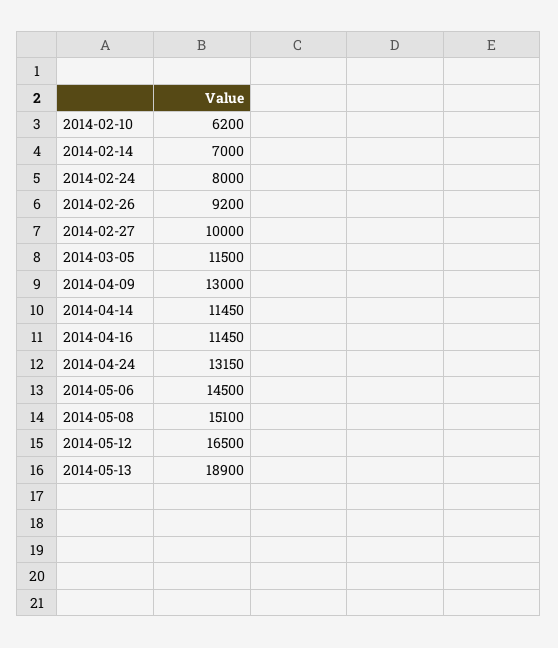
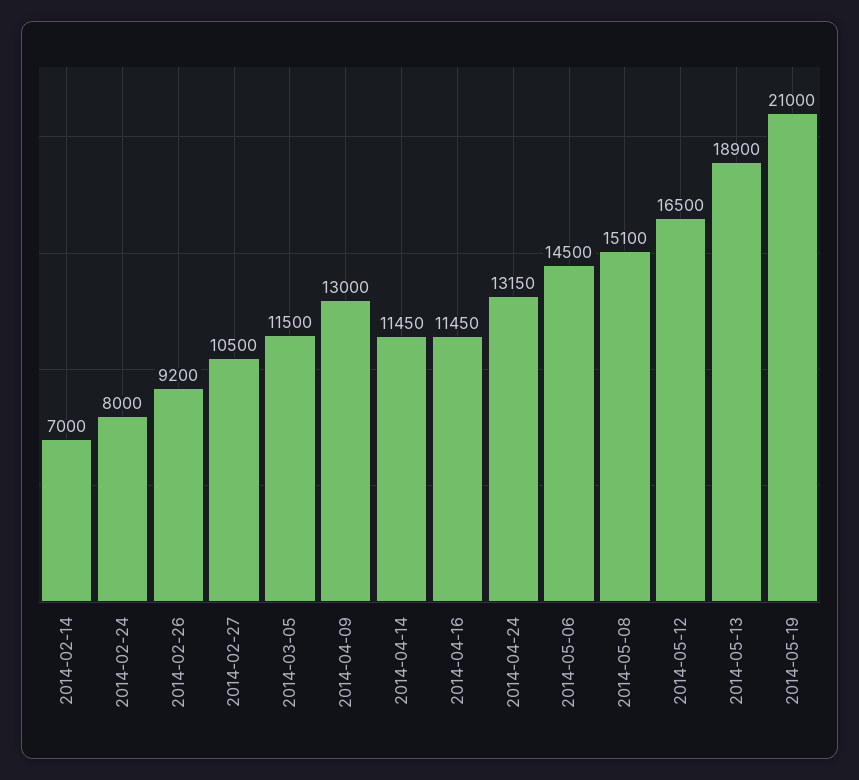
2014-02-10: 6200 -> none
2014-02-27: 10000 -> 10500
2014-05-19: none -> 21000

